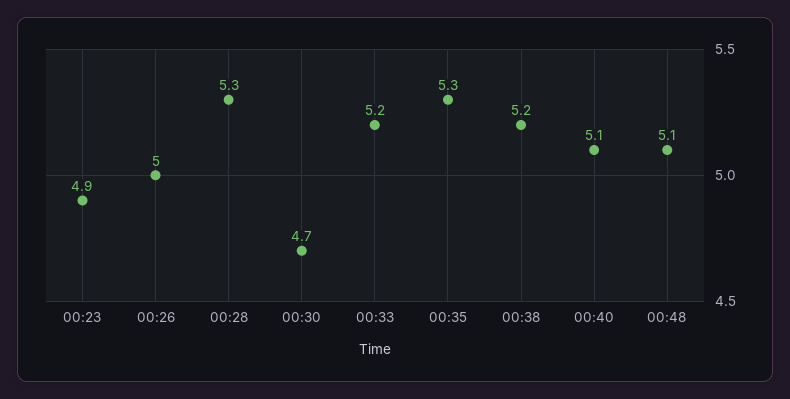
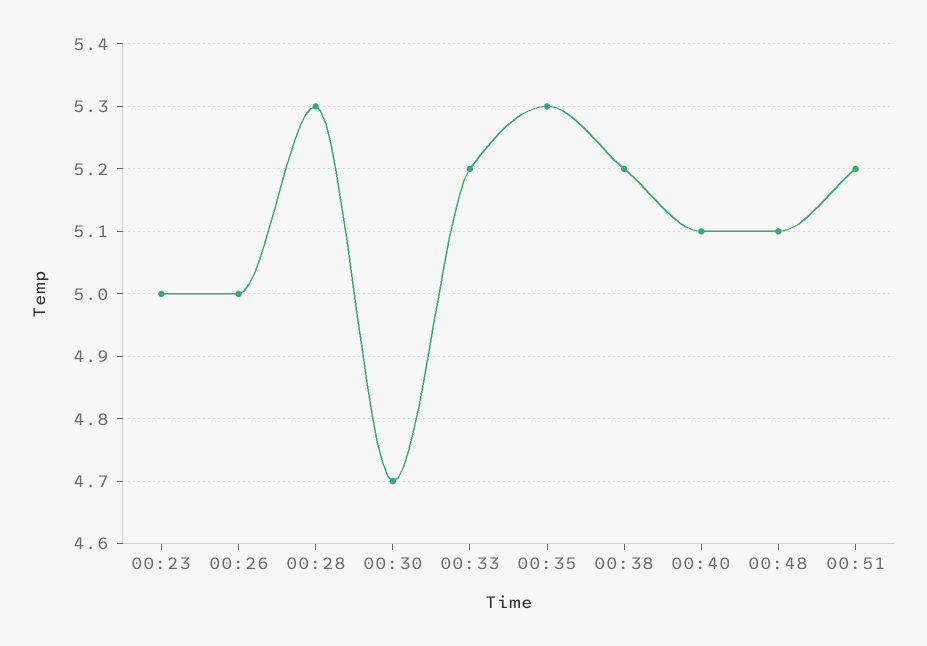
00:23: 4.9 -> 5
00:51: none -> 5.2

